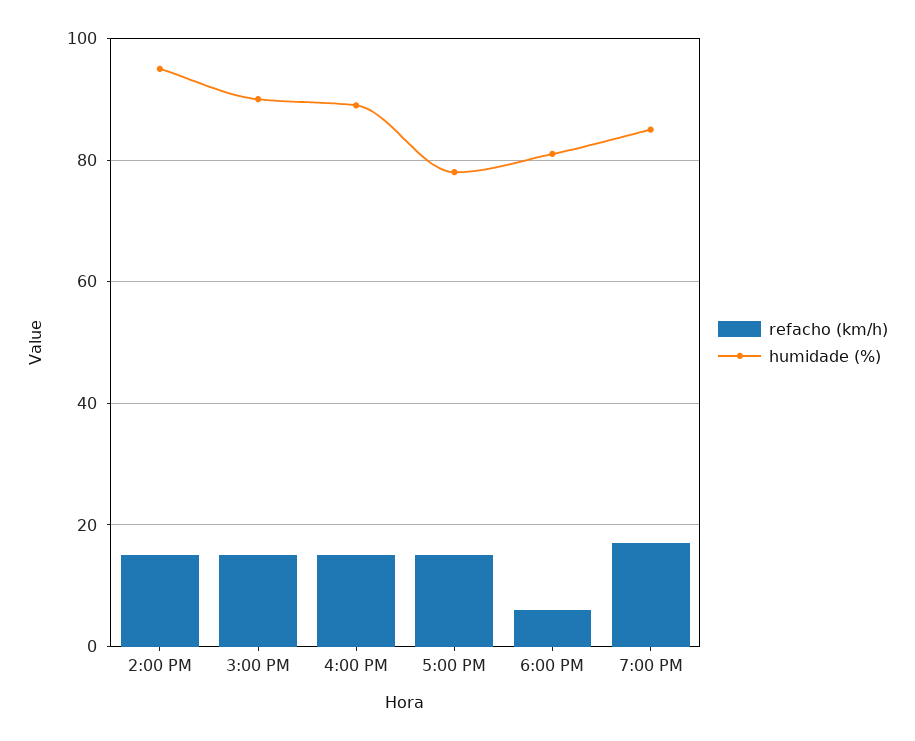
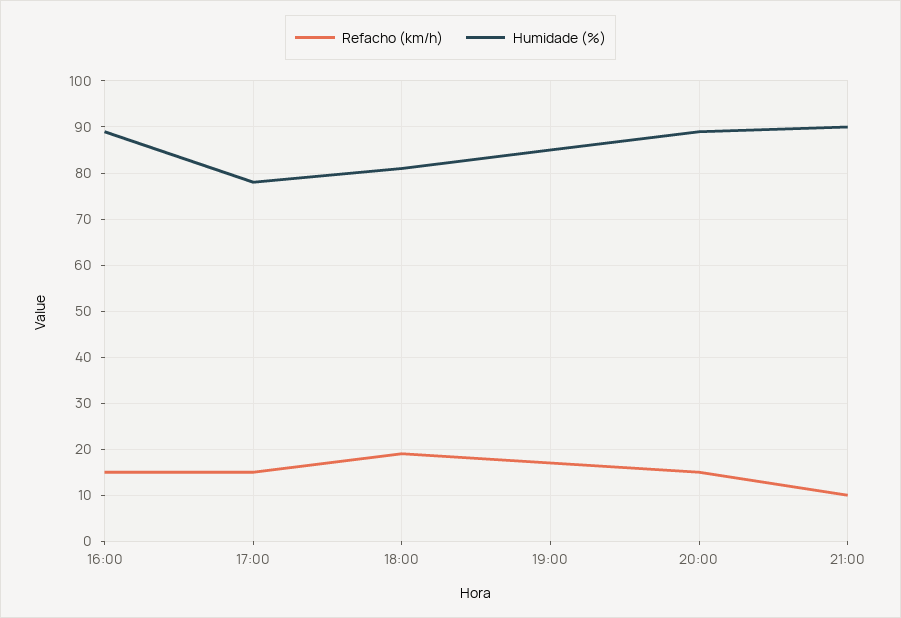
refacho (km/h), 2:00 PM: 15 -> none
humidade (%), 2:00 PM: 95 -> none
refacho (km/h), 3:00 PM: 15 -> none
humidade (%), 3:00 PM: 90 -> none
refacho (km/h), 6:00 PM: 5 -> 20
refacho (km/h), 20:00: none -> 15
humidade (%), 20:00: none -> 90
refacho (km/h), 21:00: none -> 10
humidade (%), 21:00: none -> 90

